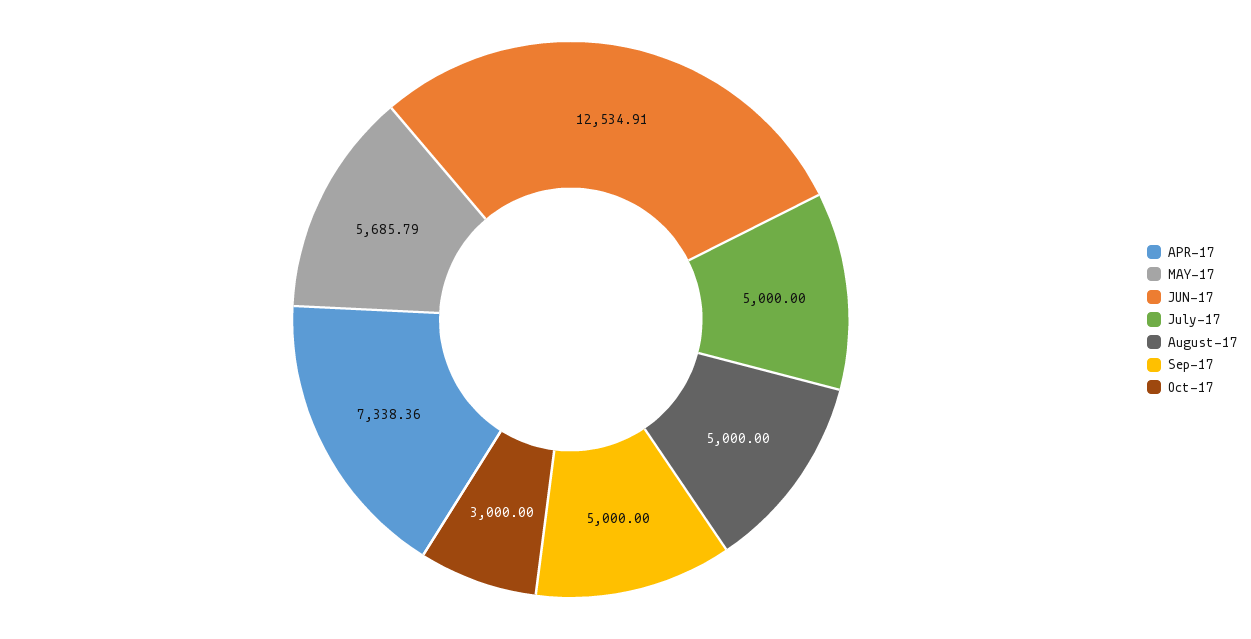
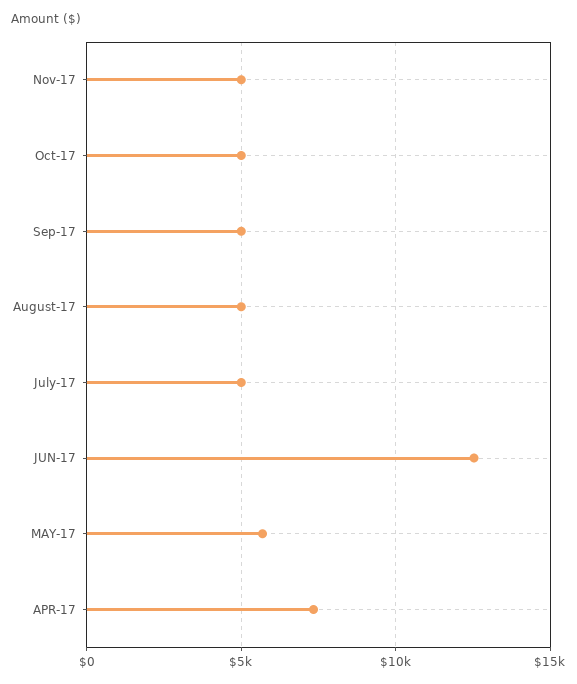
Oct-17: 3000 -> 5000
Nov-17: none -> 5000

